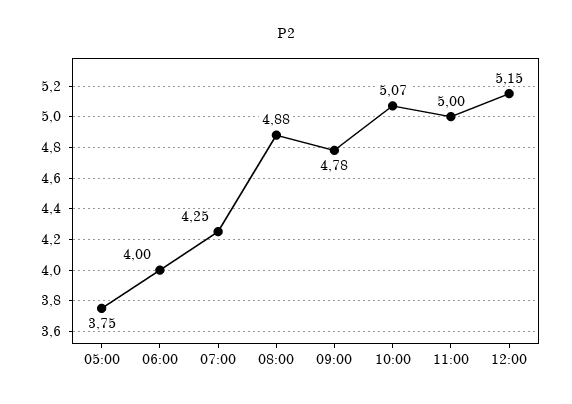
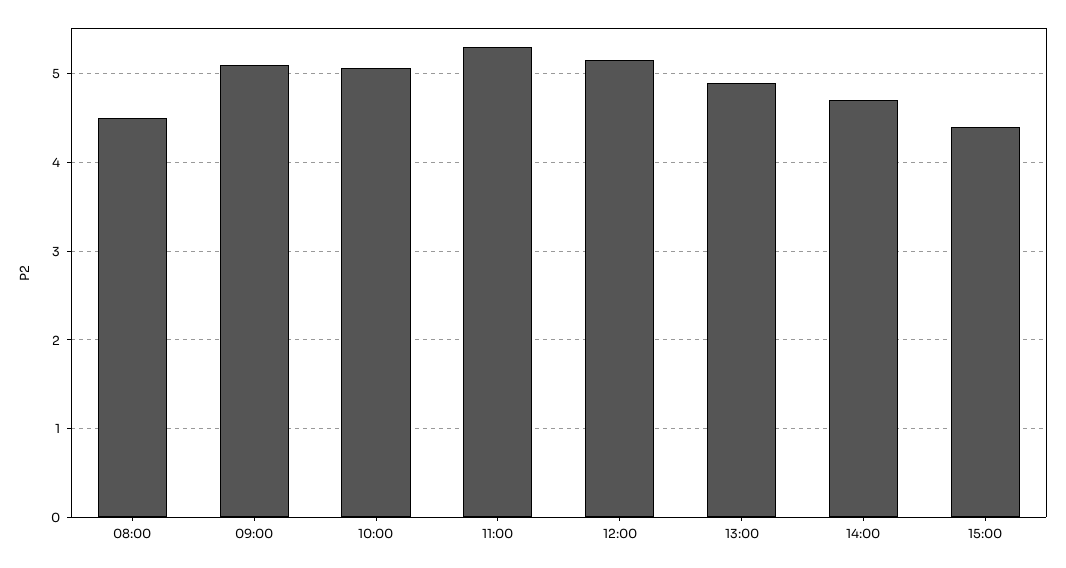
05:00: 3.75 -> none
06:00: 4 -> none
07:00: 4.25 -> none
08:00: 4.88 -> 4.5
09:00: 4.78 -> 5.1
11:00: 5 -> 5.3
13:00: none -> 4.9
14:00: none -> 4.7
15:00: none -> 4.4

